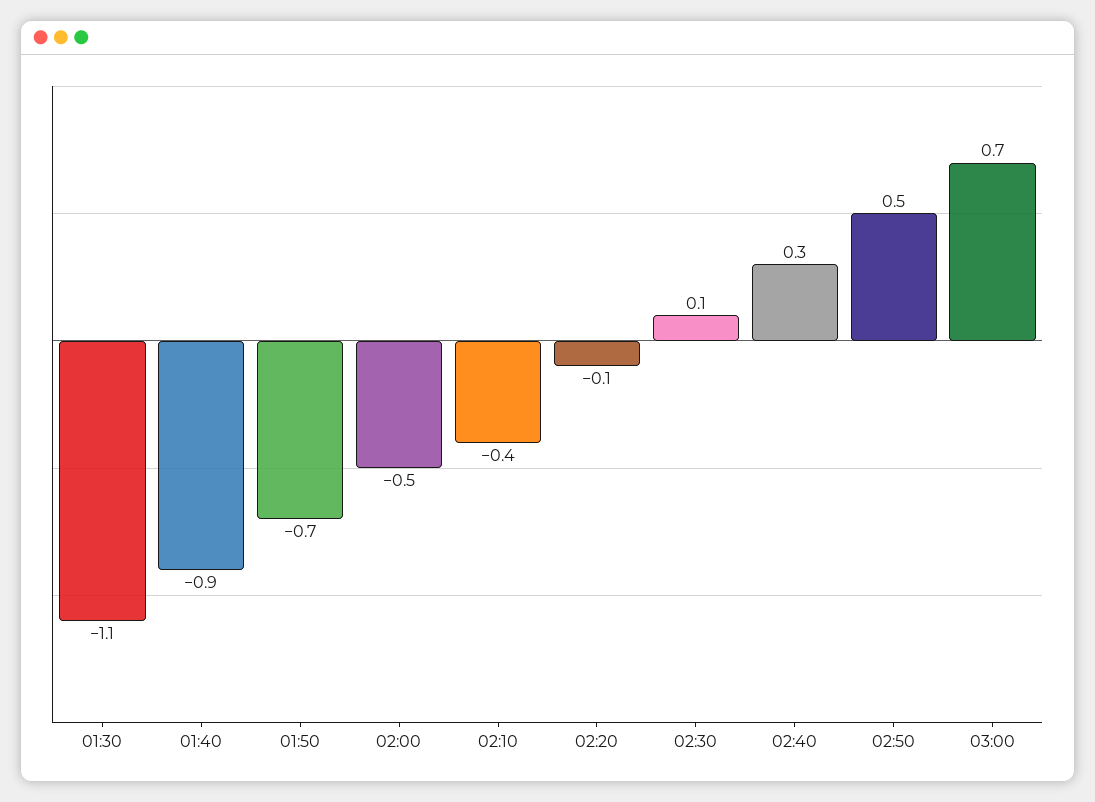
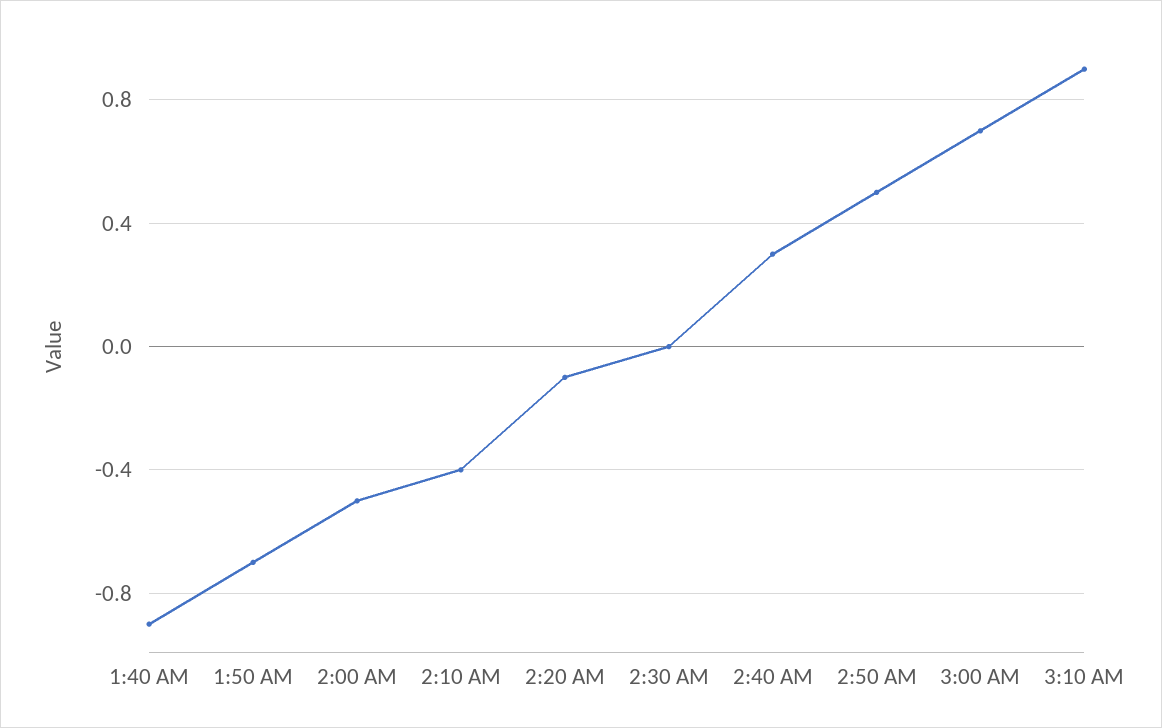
01:30: -1.1 -> none
02:30: 0.1 -> 0
3:10 AM: none -> 0.9

